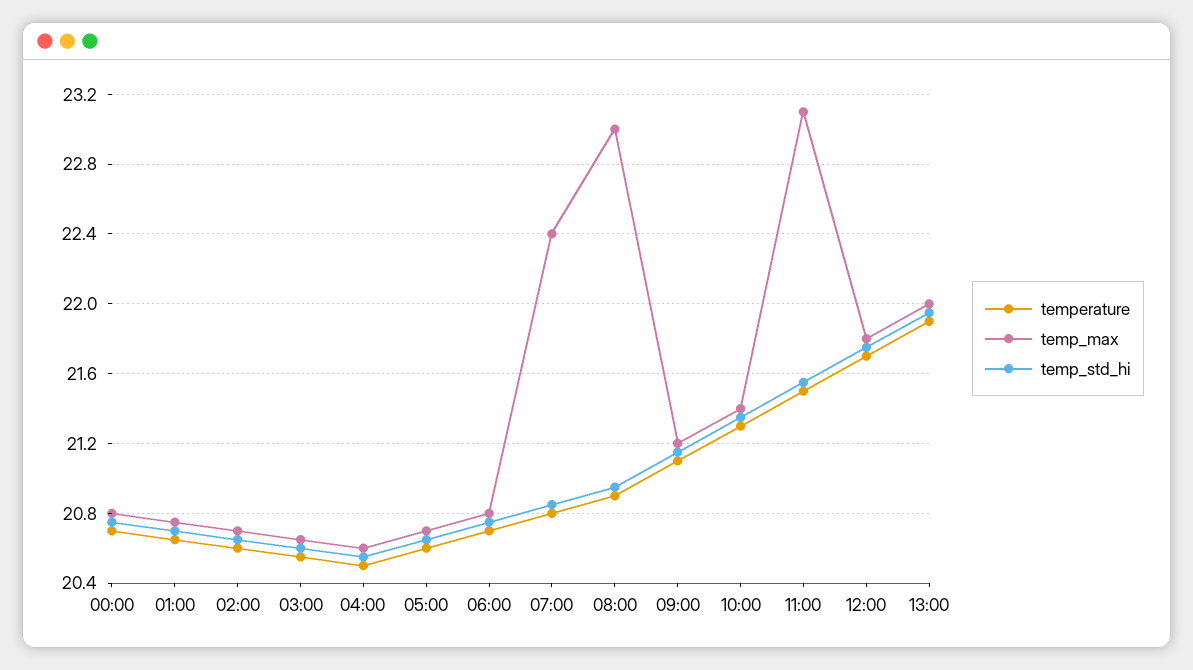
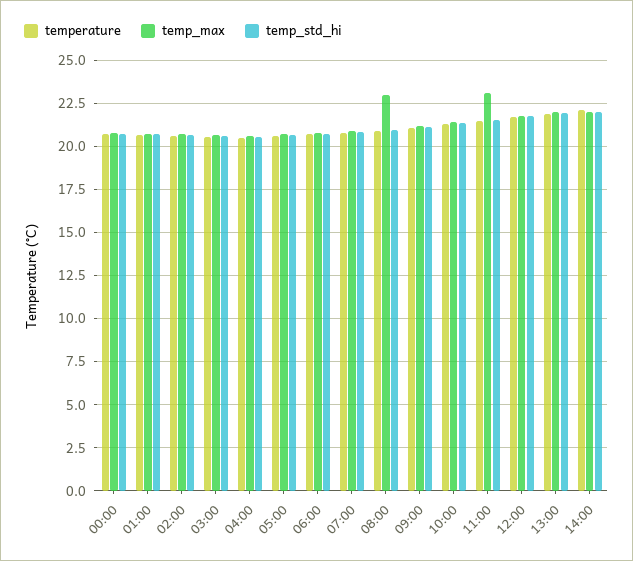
temp_max, 07:00: 22.4 -> 21
temperature, 14:00: none -> 22
temp_max, 14:00: none -> 22
temp_std_hi, 14:00: none -> 22

